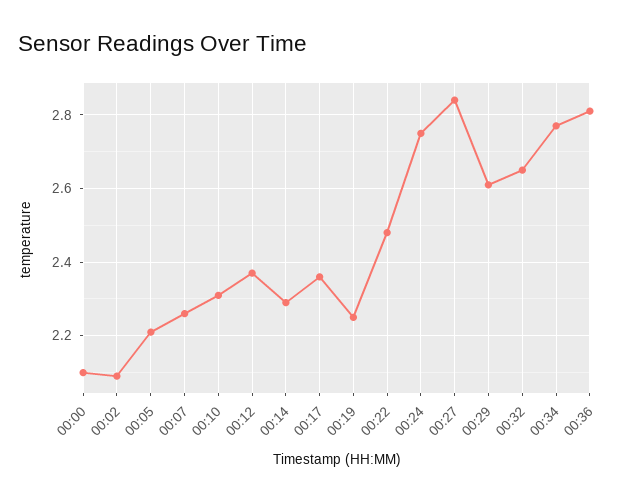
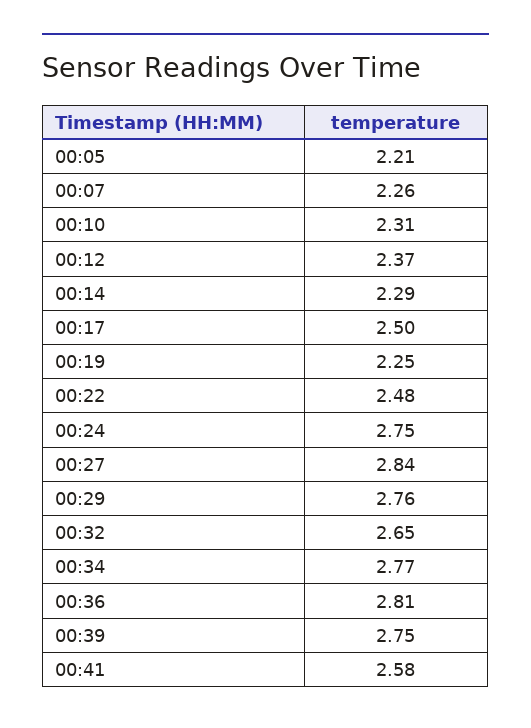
00:00: 2.1 -> none
00:02: 2.1 -> none
00:17: 2.35 -> 2.5
00:29: 2.6 -> 2.76
00:39: none -> 2.75
00:41: none -> 2.58

